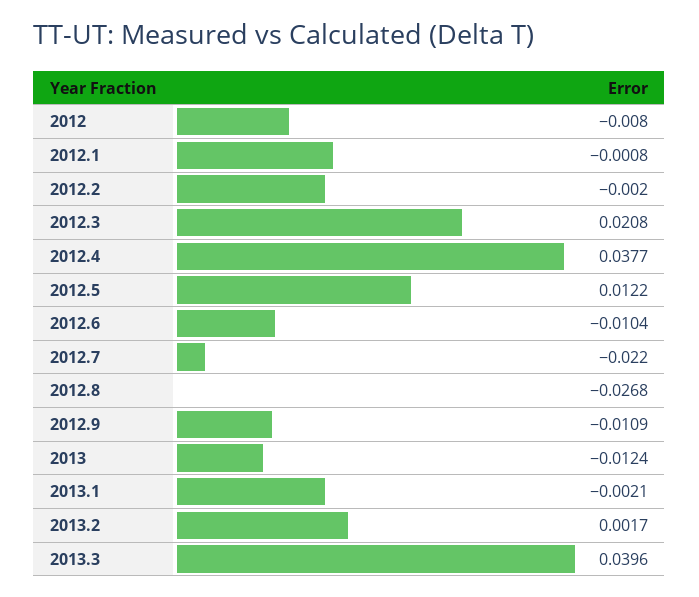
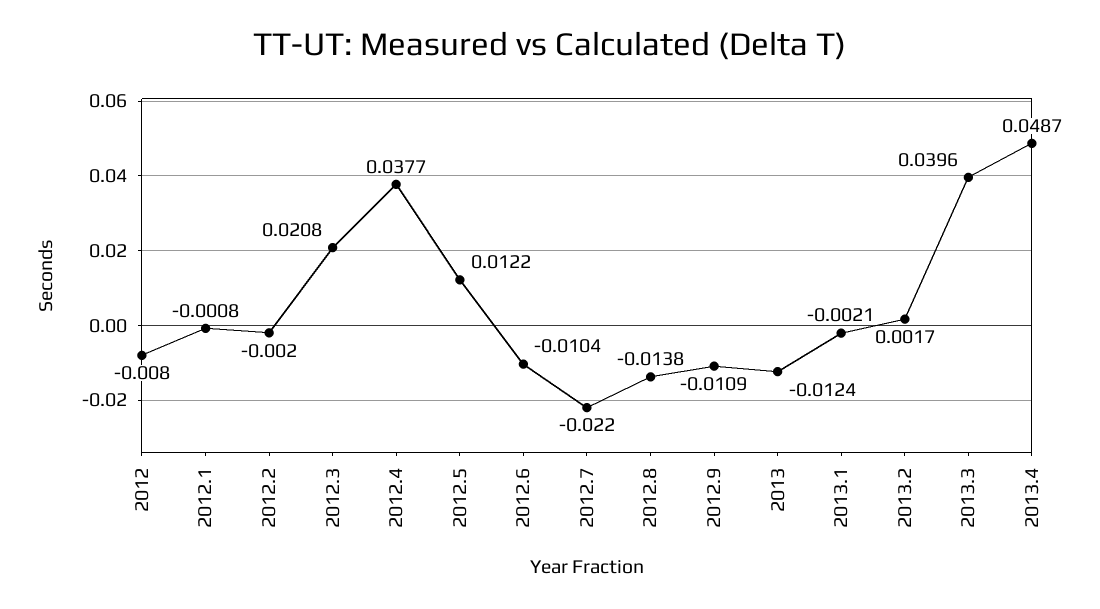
2012.8: -0.0268 -> -0.0138
2013.4: none -> 0.0487

